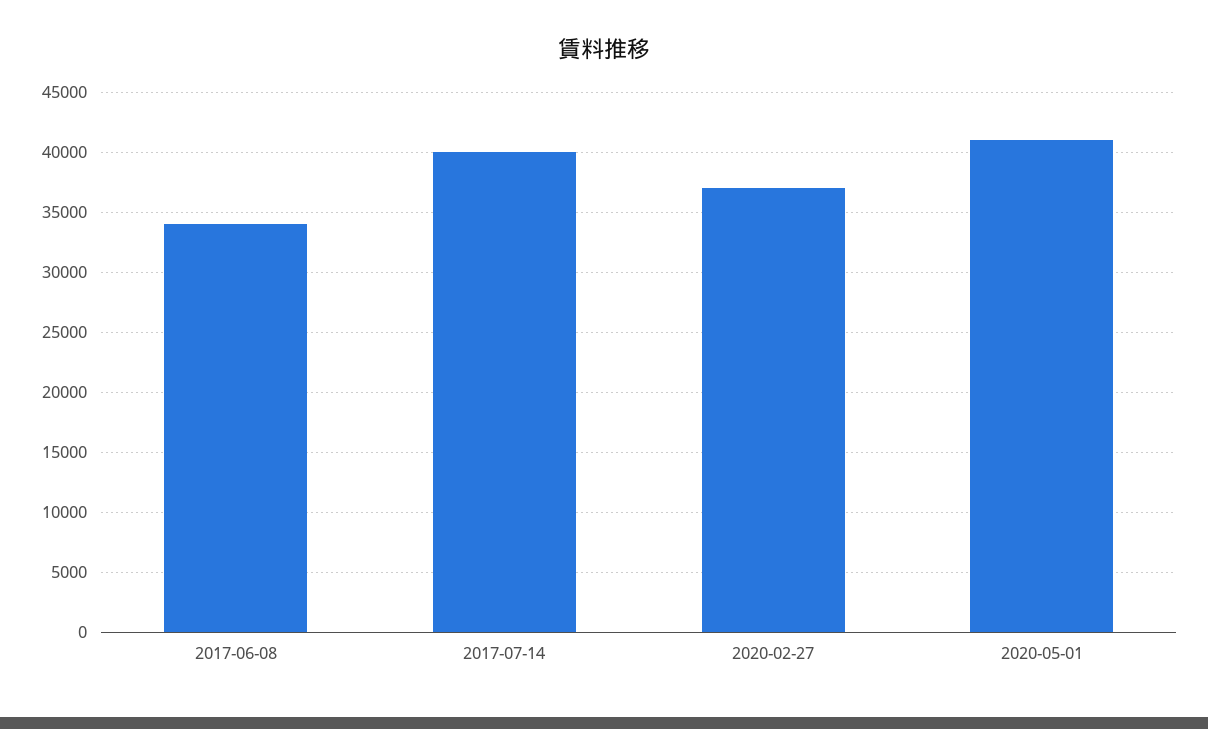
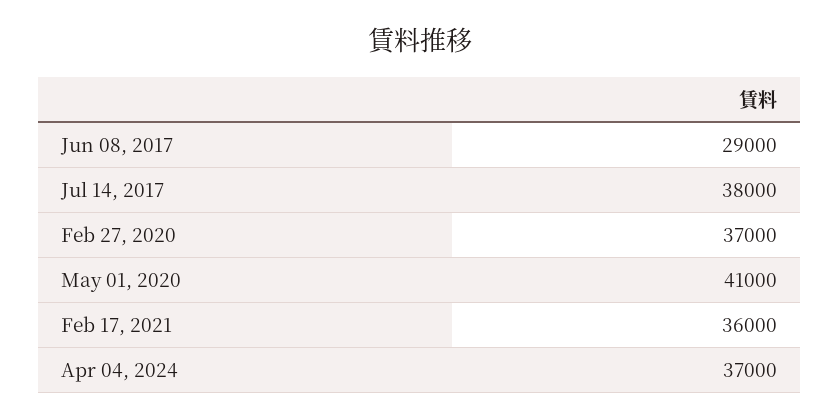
2017-06-08: 34000 -> 29000
2017-07-14: 40000 -> 38000
Feb 17, 2021: none -> 36000
Apr 04, 2024: none -> 37000

